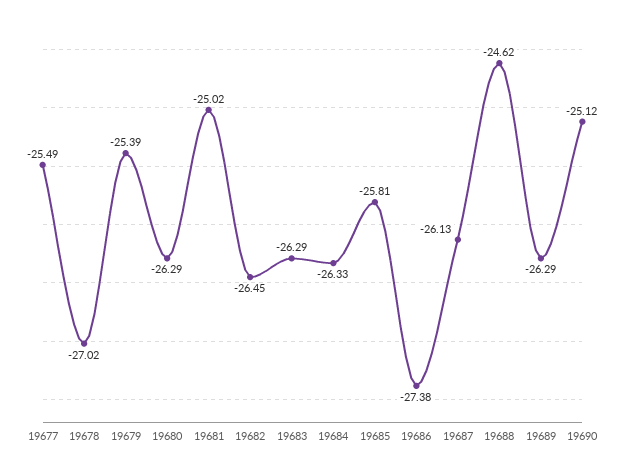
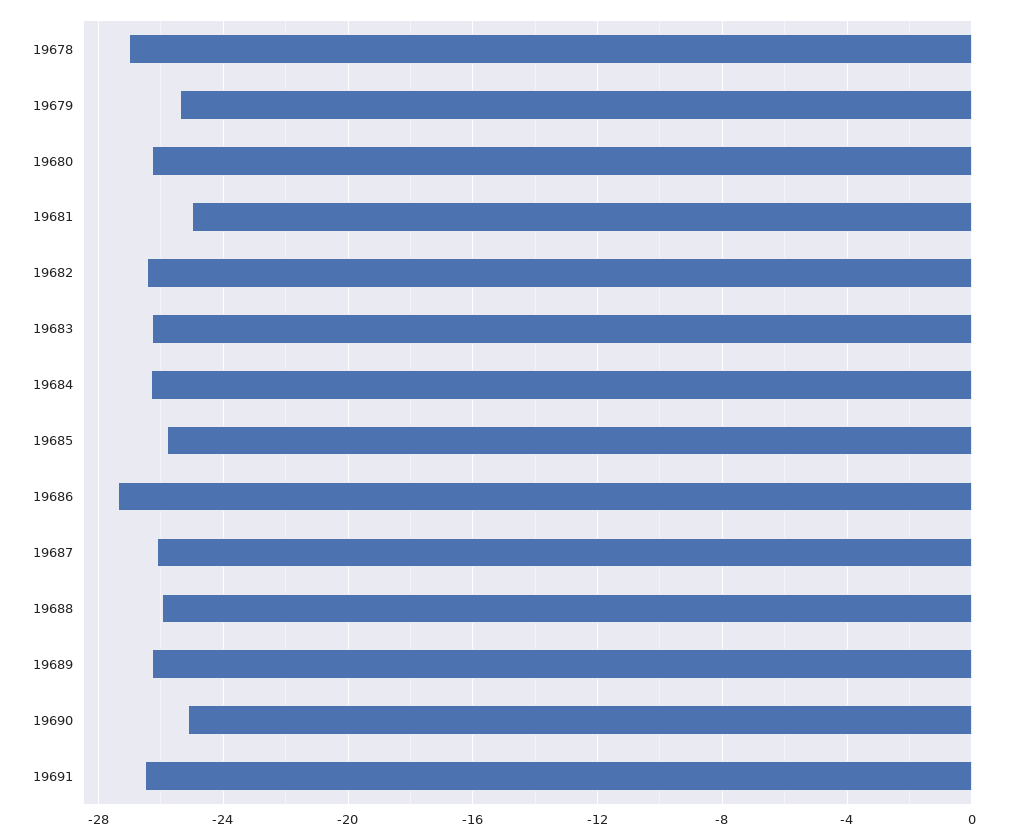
19677: -25.49 -> none
19688: -24.62 -> -26
19691: none -> -26.5

